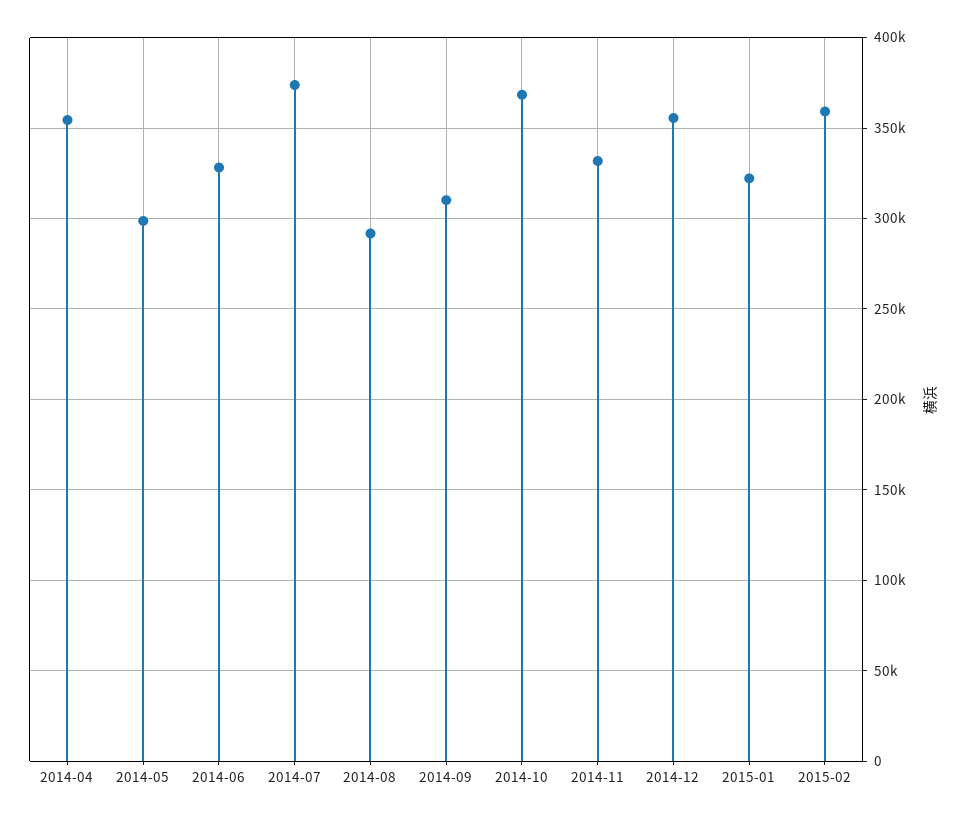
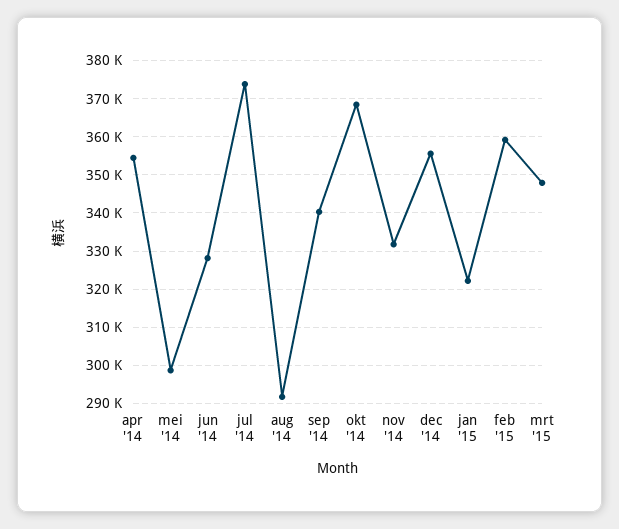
2014-09: 310000 -> 340000
mrt '15: none -> 348000

